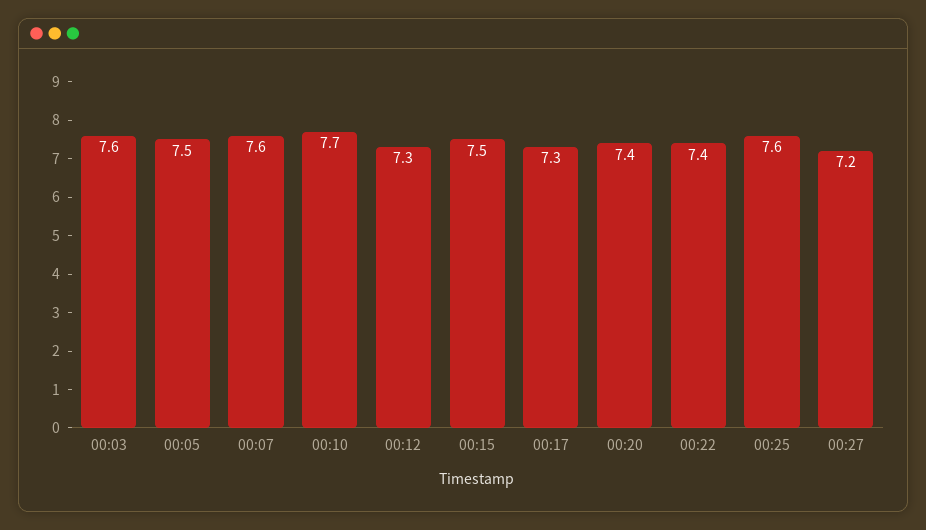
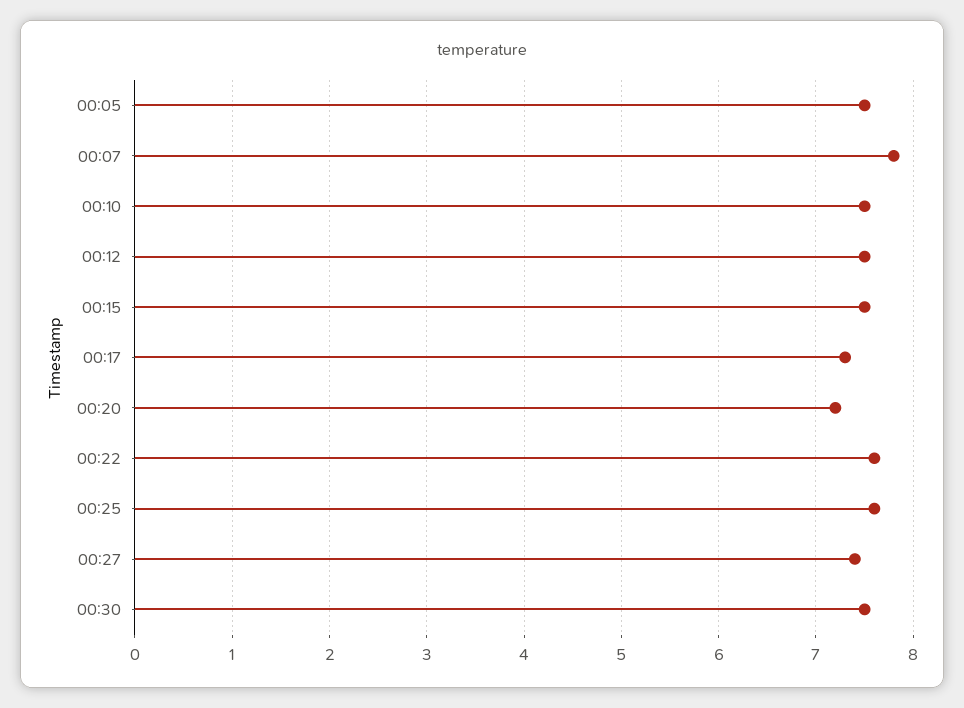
00:03: 7.6 -> none
00:07: 7.6 -> 7.8
00:10: 7.7 -> 7.5
00:12: 7.3 -> 7.5
00:20: 7.4 -> 7.2
00:22: 7.4 -> 7.6
00:27: 7.2 -> 7.4
00:30: none -> 7.5

